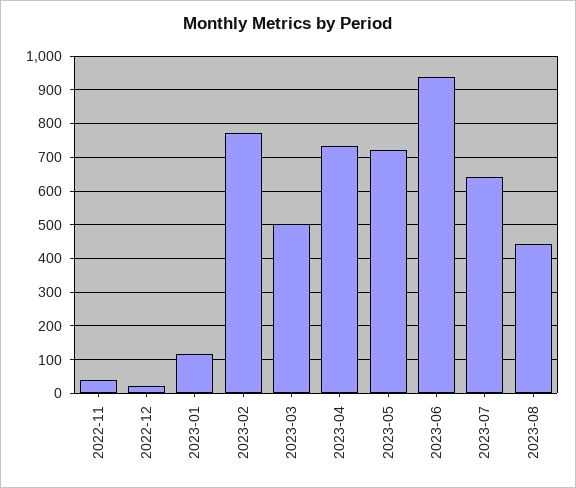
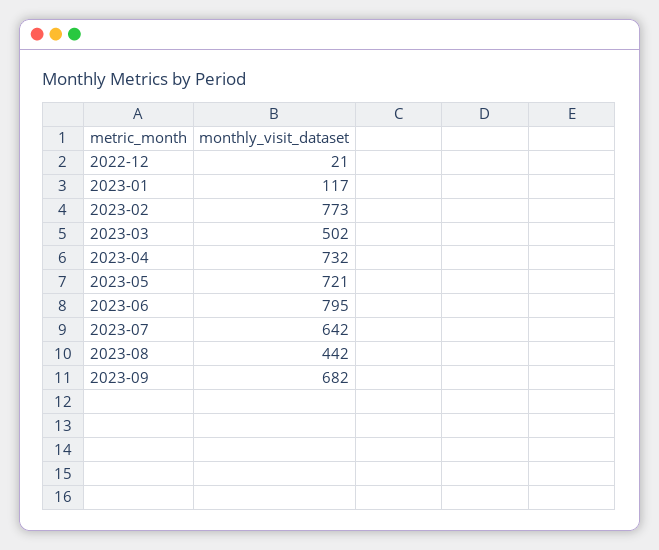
2022-11: 40 -> none
2023-06: 940 -> 795
2023-09: none -> 682

